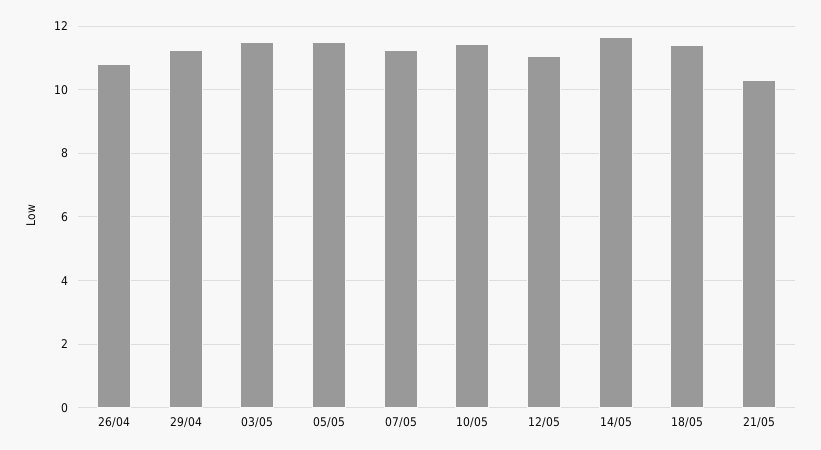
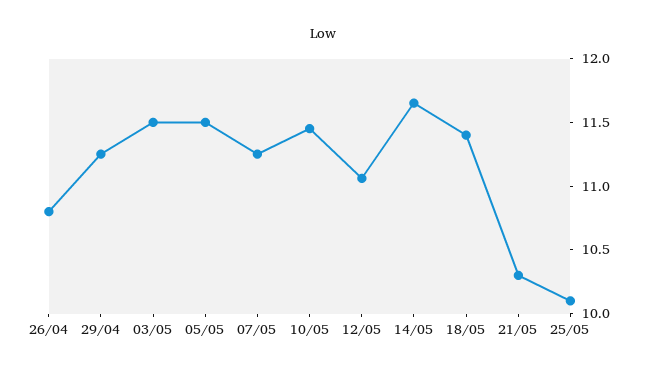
25/05: none -> 10.1

